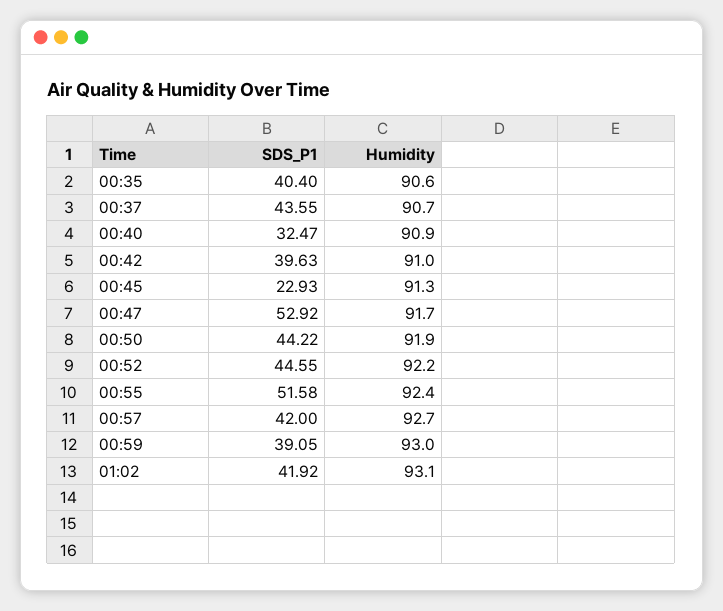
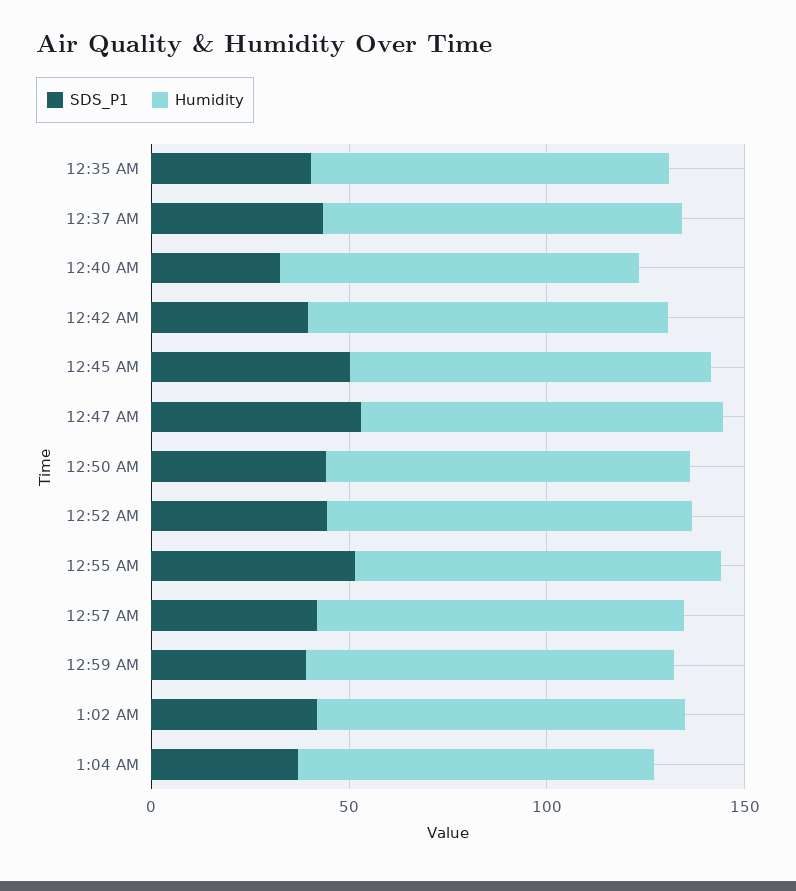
SDS_P1, 00:45: 22.93 -> 50
SDS_P1, 1:04 AM: none -> 40
Humidity, 1:04 AM: none -> 90

